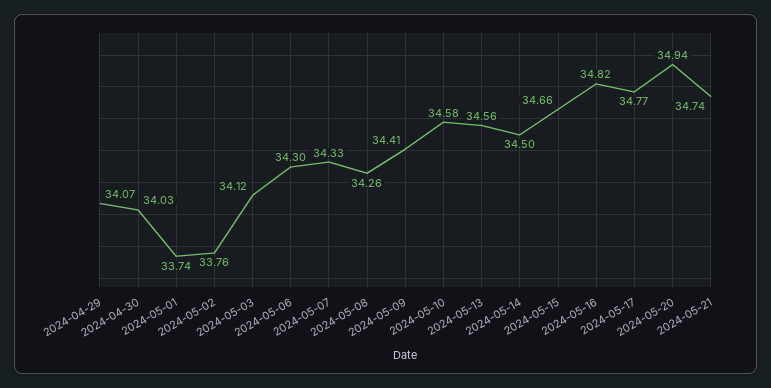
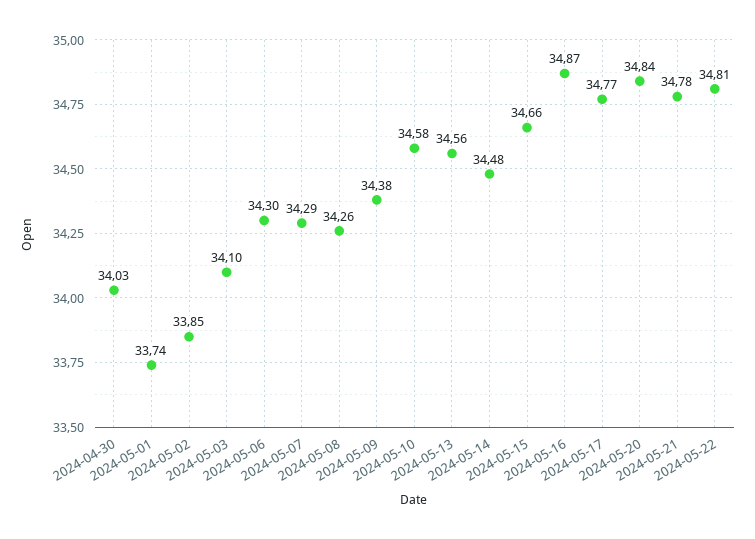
2024-04-29: 34.07 -> none
2024-05-02: 33.76 -> 33.85
2024-05-03: 34.12 -> 34.1
2024-05-07: 34.33 -> 34.29
2024-05-09: 34.41 -> 34.38
2024-05-14: 34.5 -> 34.48
2024-05-16: 34.82 -> 34.87
2024-05-20: 34.94 -> 34.84
2024-05-21: 34.74 -> 34.78
2024-05-22: none -> 34.81

